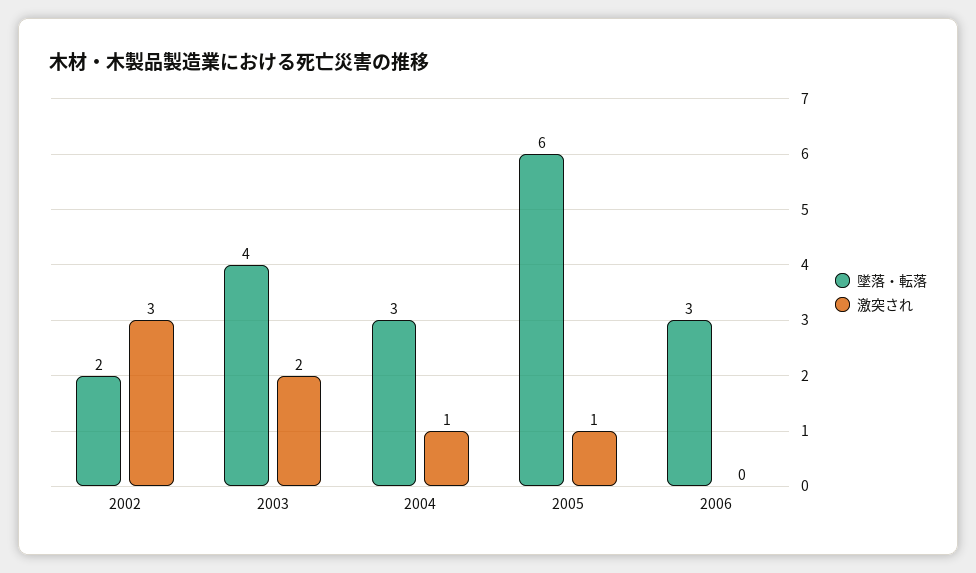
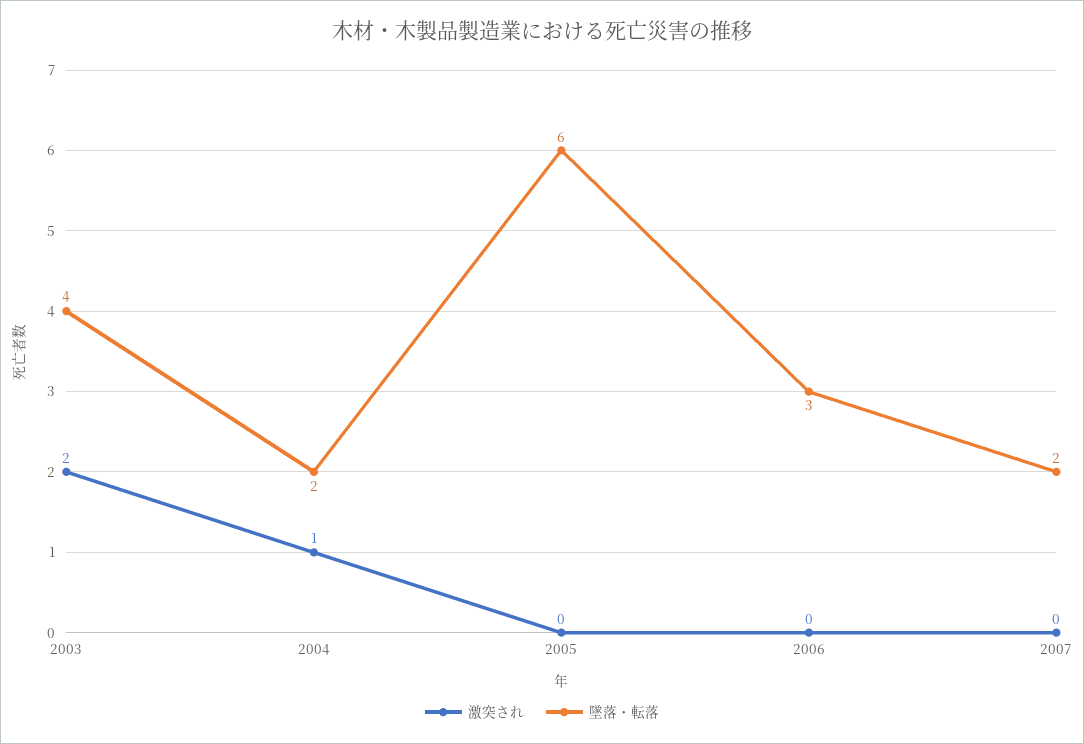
墜落・転落, 2002: 2 -> none
激突され, 2002: 3 -> none
墜落・転落, 2004: 3 -> 2
激突され, 2005: 1 -> 0
激突され, 2007: none -> 0
墜落・転落, 2007: none -> 2

